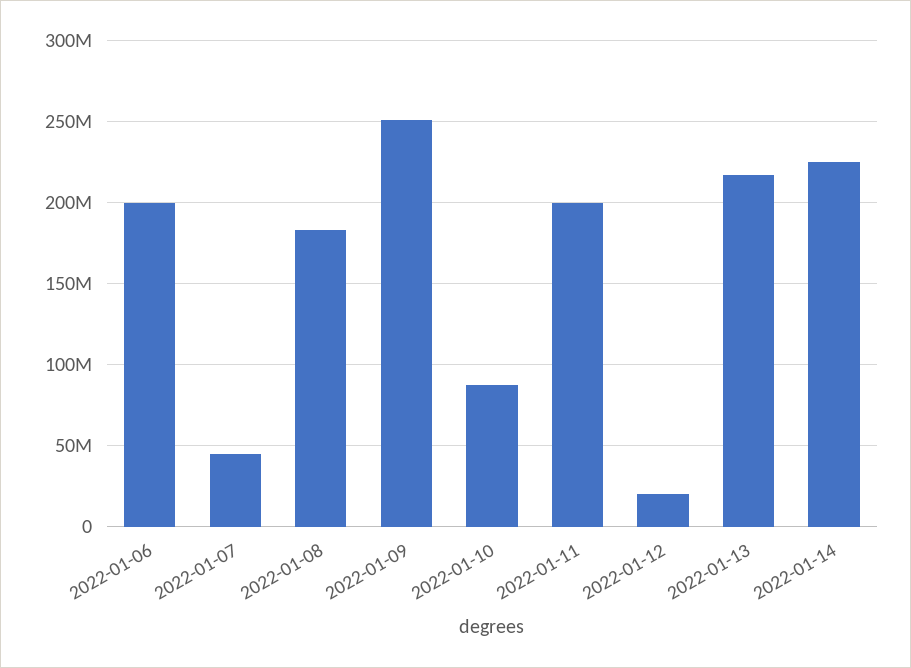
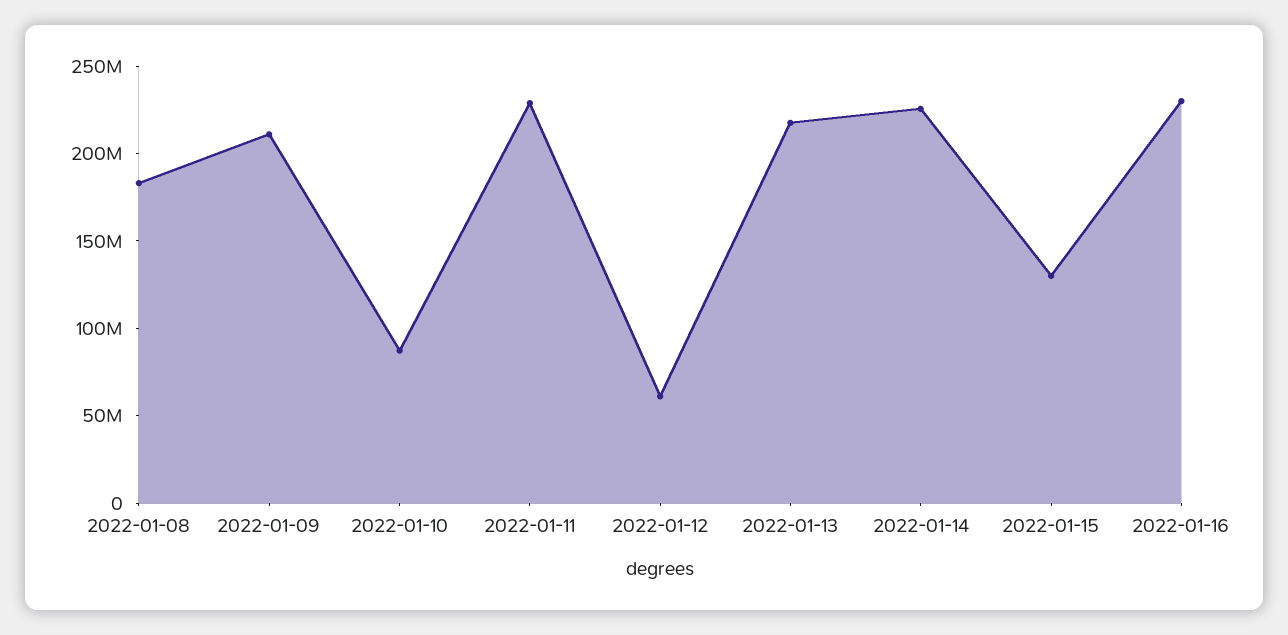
2022-01-06: 200000000 -> none
2022-01-07: 45000000 -> none
2022-01-09: 250000000 -> 210000000
2022-01-11: 200000000 -> 230000000
2022-01-12: 20000000 -> 60000000
2022-01-15: none -> 130000000
2022-01-16: none -> 230000000

